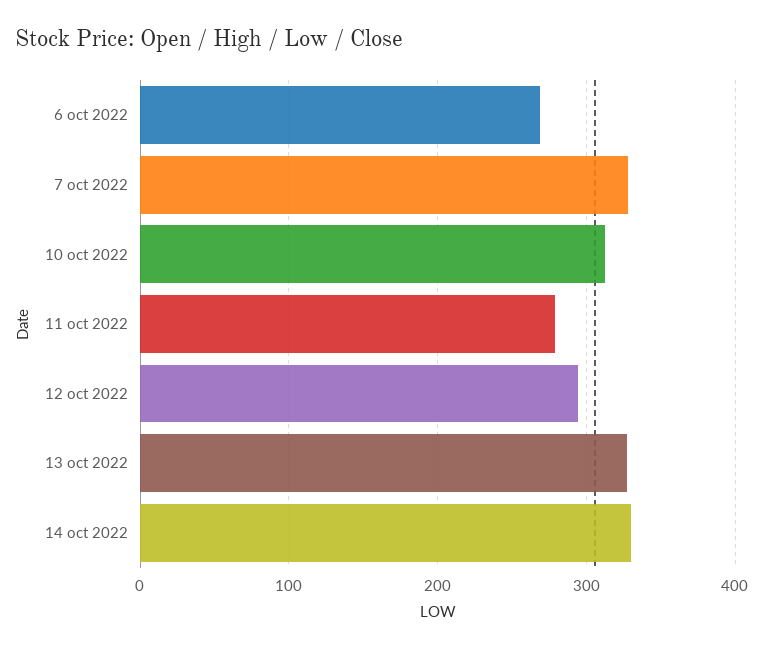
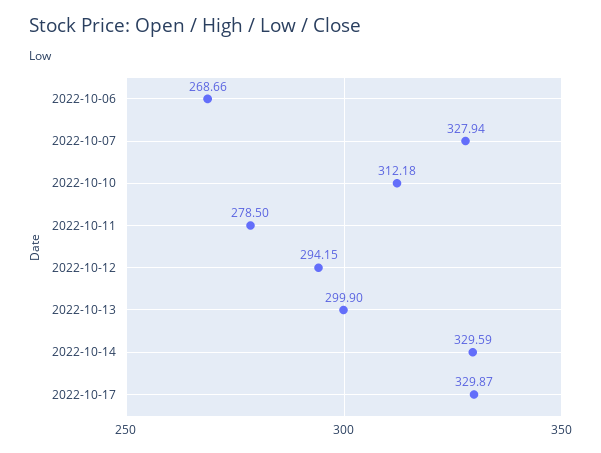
13 oct 2022: 330 -> 299.9
2022-10-17: none -> 329.87

